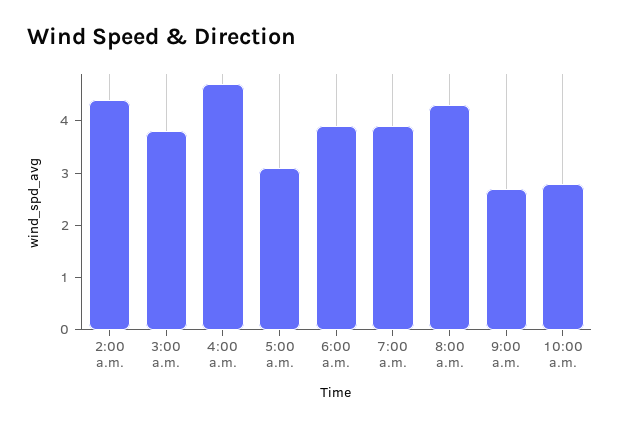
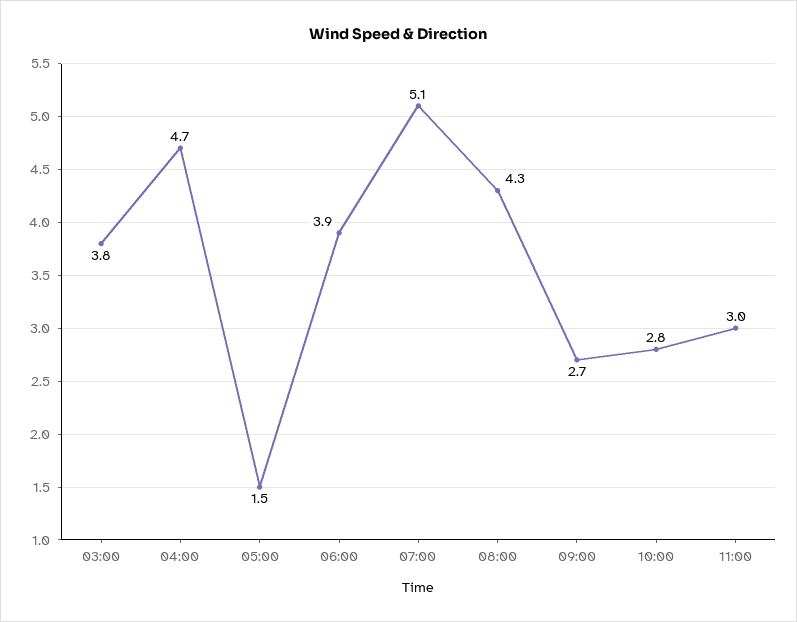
2:00 a.m.: 4.5 -> none
5:00 a.m.: 3 -> 1.5
7:00 a.m.: 4 -> 5.1
11:00: none -> 3

